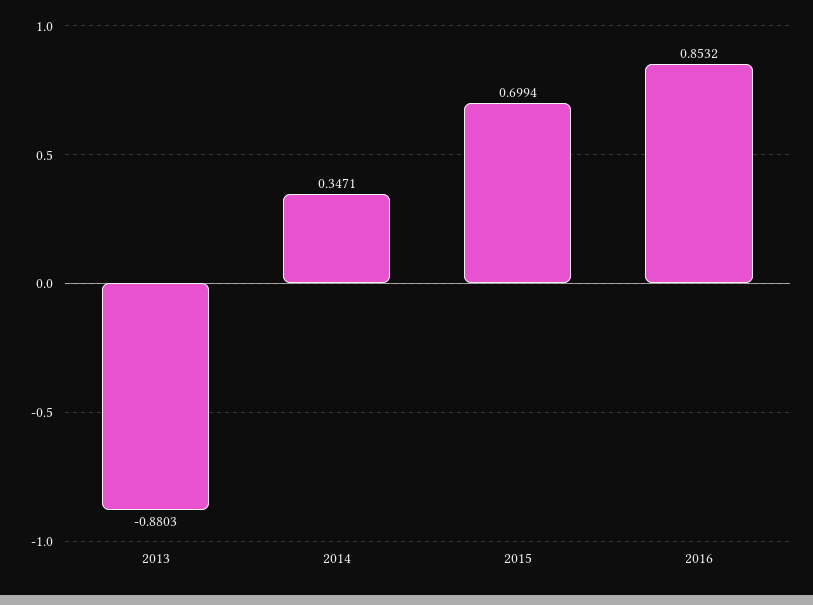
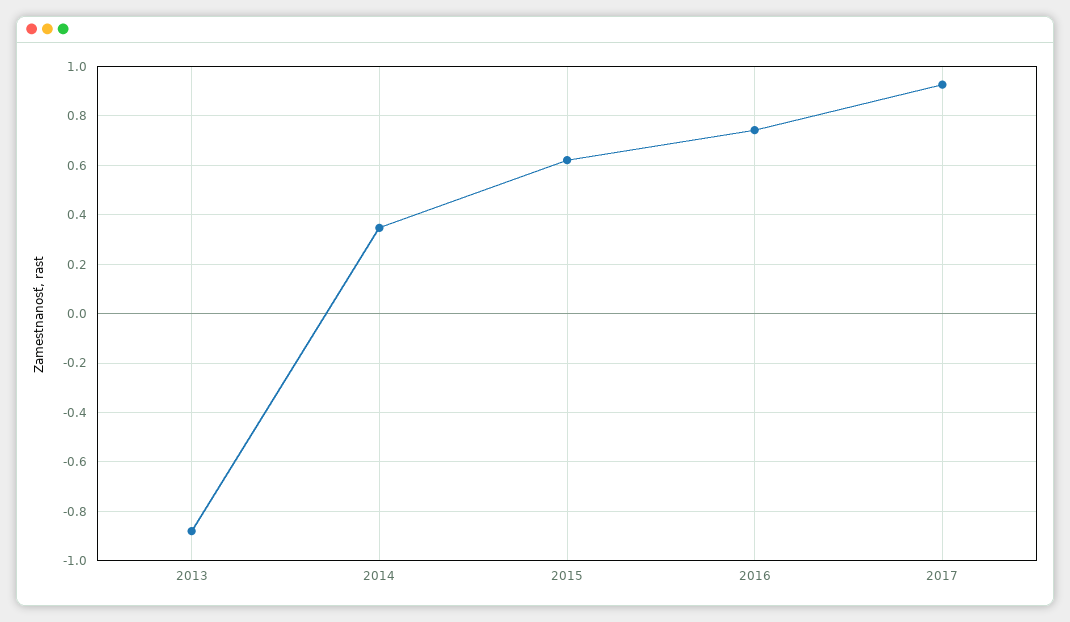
2015: 0.6994 -> 0.625
2016: 0.8532 -> 0.75
2017: none -> 0.925

